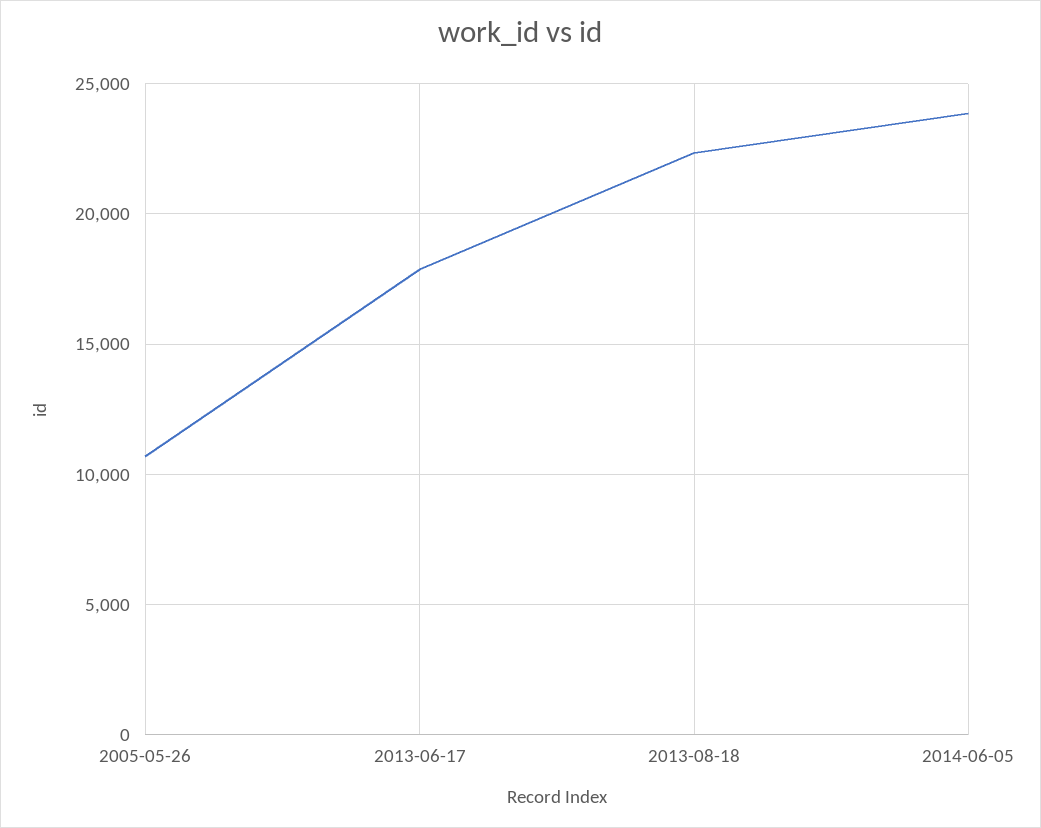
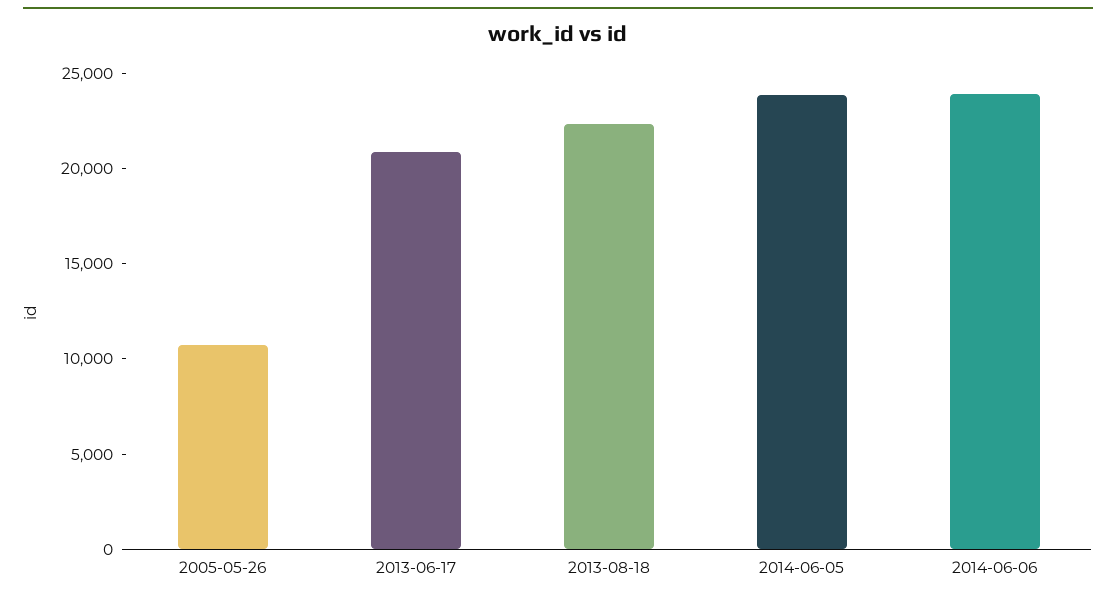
2013-06-17: 18000 -> 21000
2014-06-06: none -> 24000

